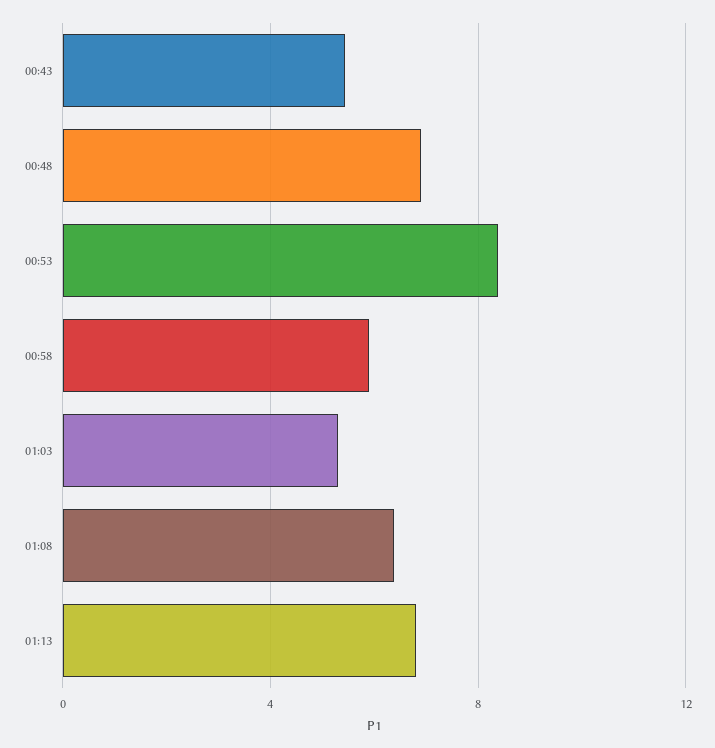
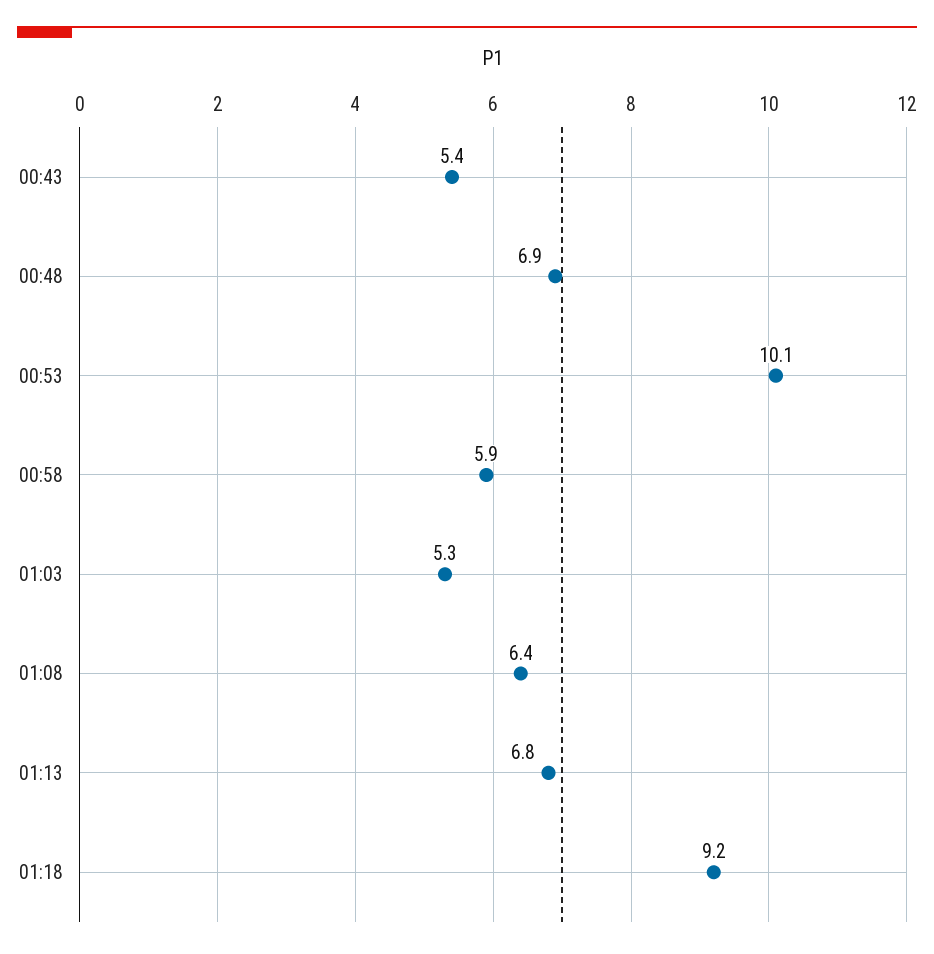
00:53: 8.5 -> 10.1
01:18: none -> 9.2

